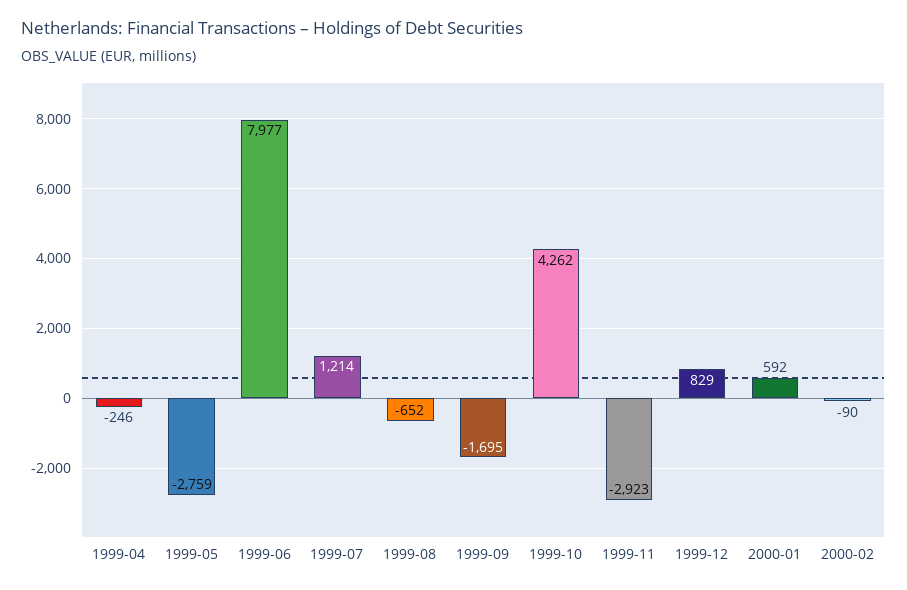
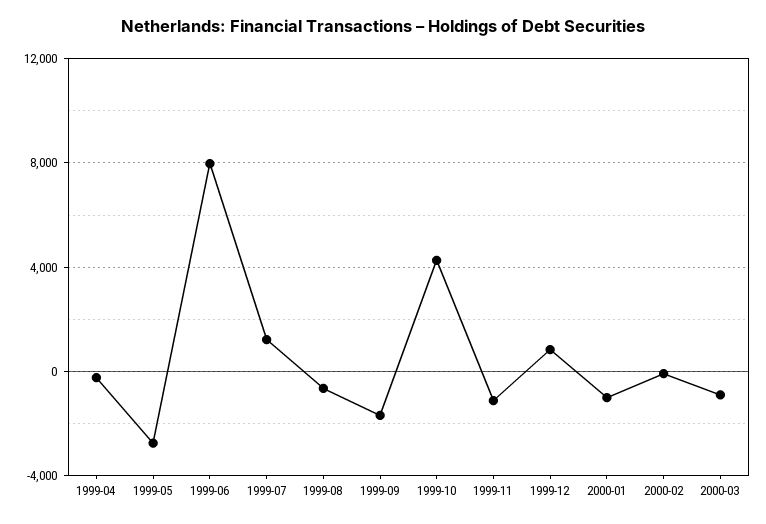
1999-11: -2923 -> -1000
2000-01: 592 -> -1000
2000-03: none -> -1000

